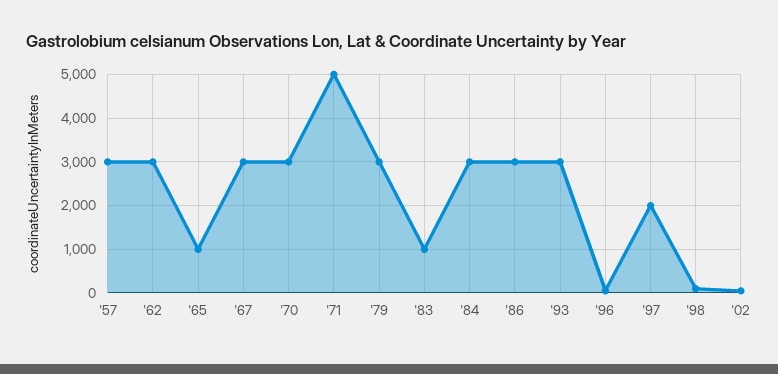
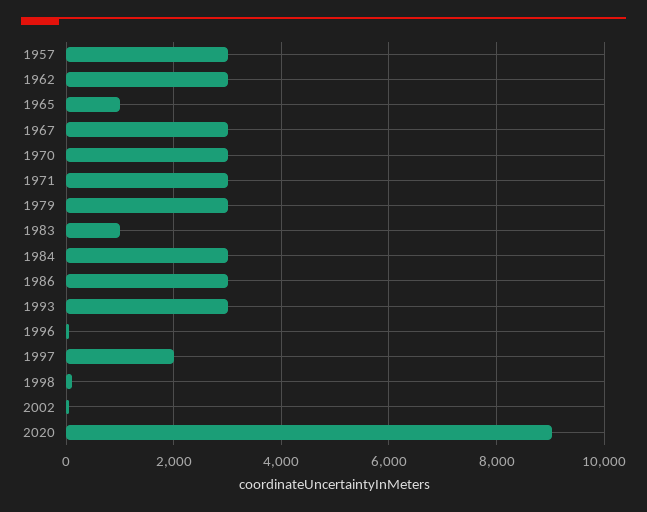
'71: 5000 -> 3000
2020: none -> 9000

